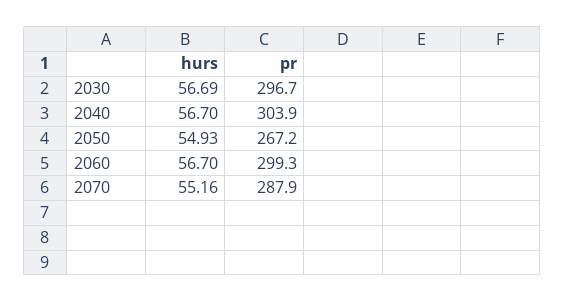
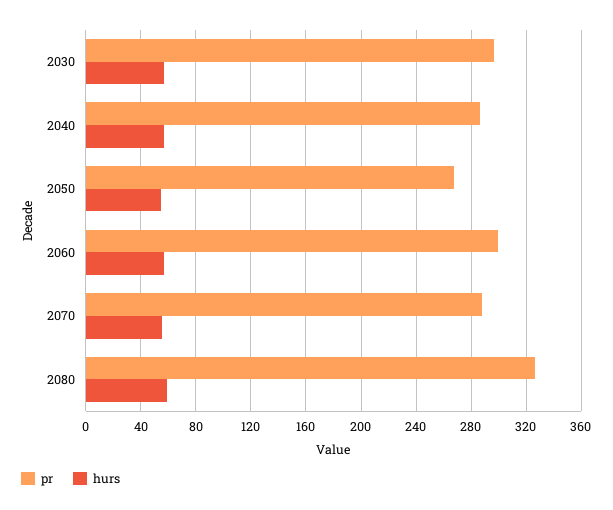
pr, 2040: 303.9 -> 285
pr, 2080: none -> 325
hurs, 2080: none -> 60

